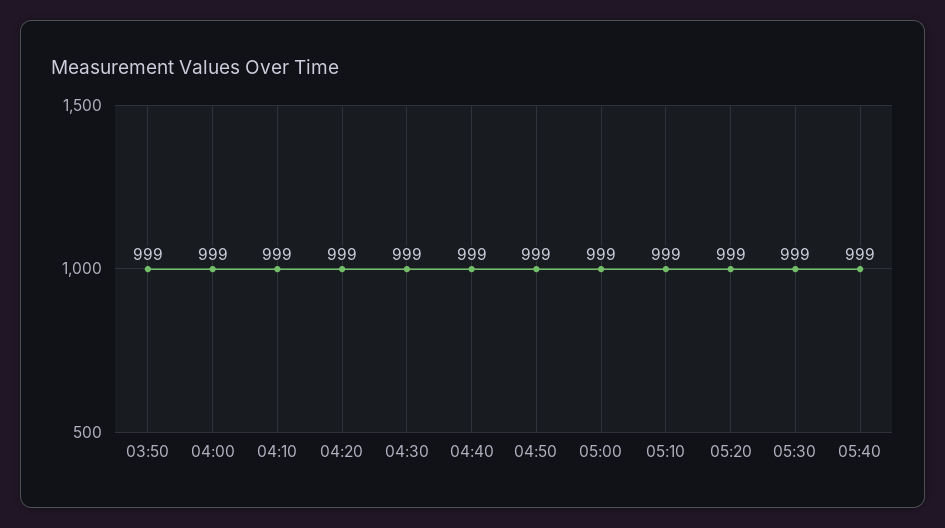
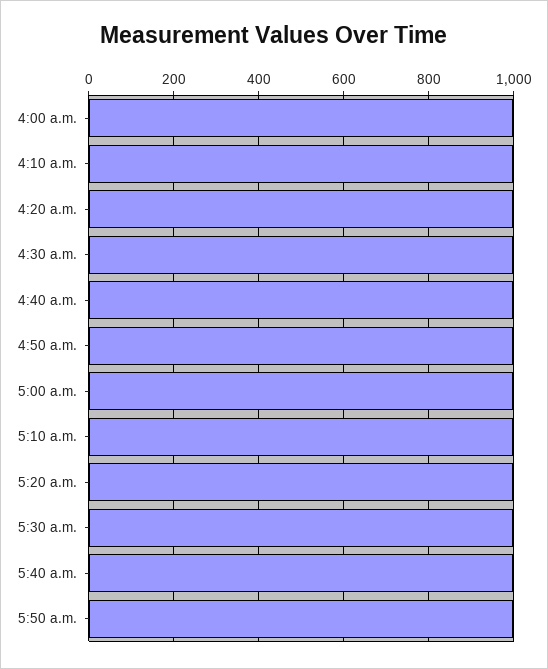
03:50: 999 -> none
5:50 a.m.: none -> 1000

